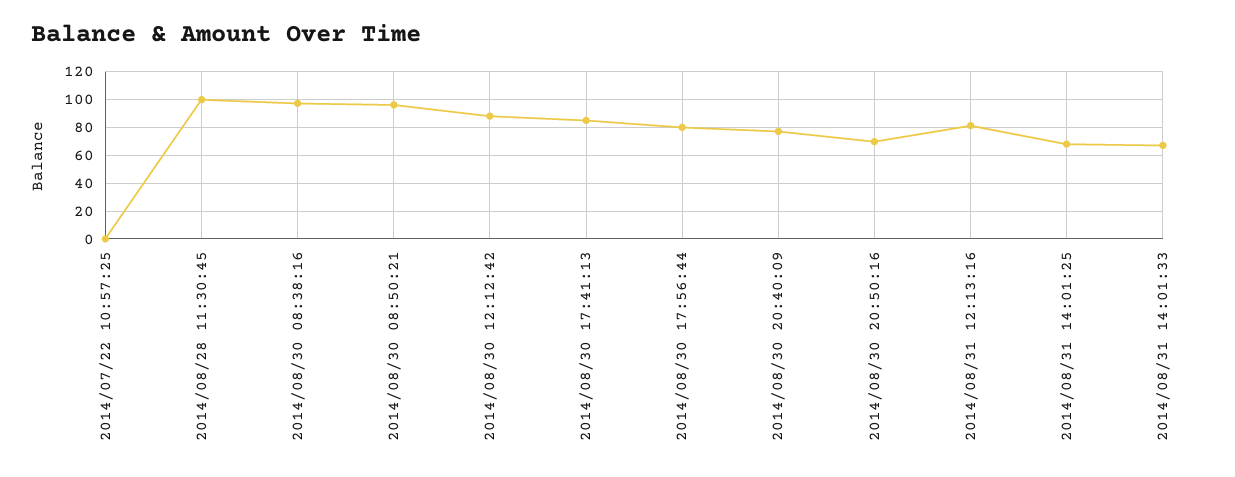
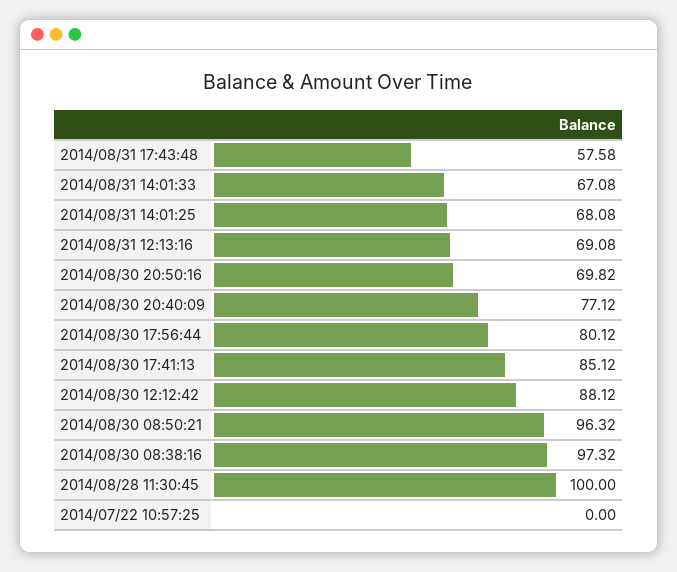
2014/08/31 12:13:16: 80 -> 69.08
2014/08/31 17:43:48: none -> 57.58

